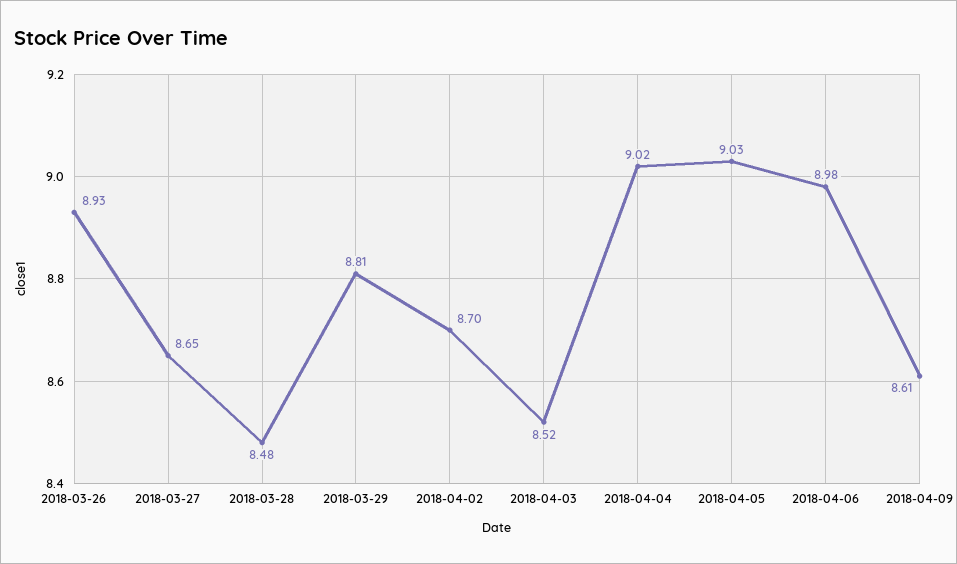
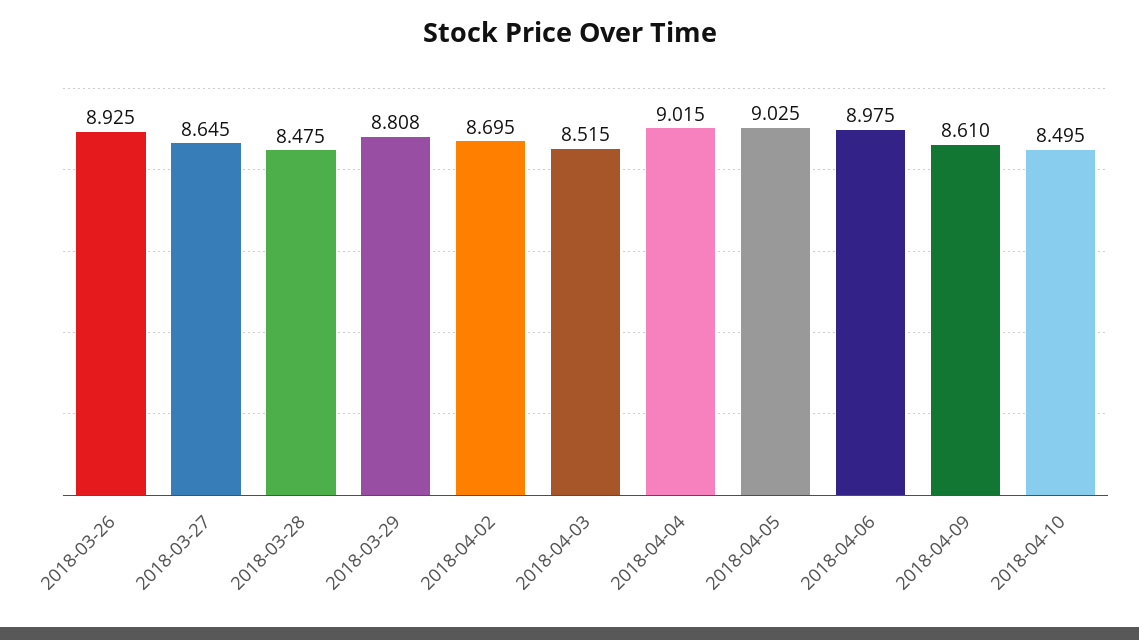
2018-04-10: none -> 8.495

